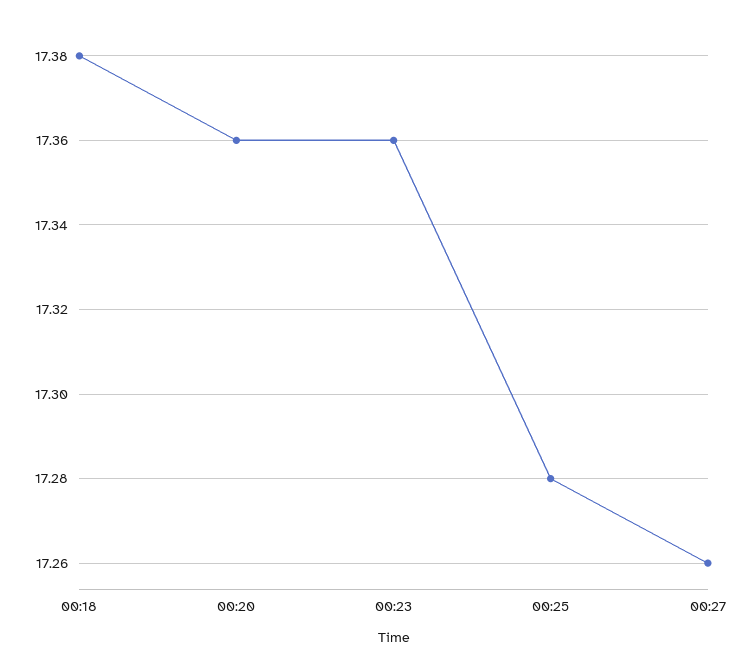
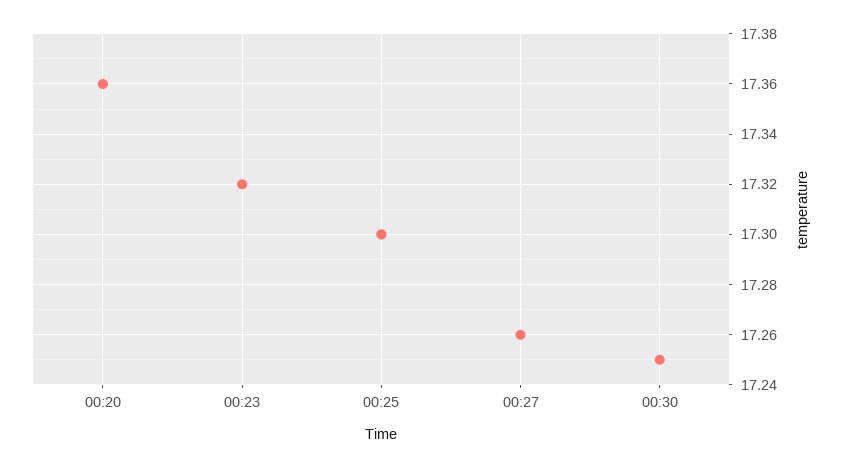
00:18: 17.38 -> none
00:23: 17.36 -> 17.32
00:25: 17.28 -> 17.3
00:30: none -> 17.25

